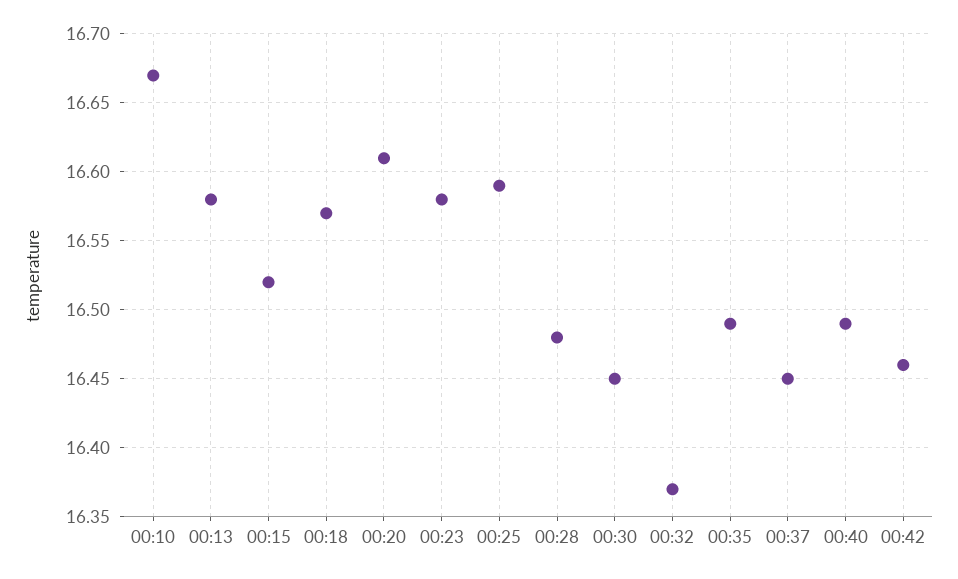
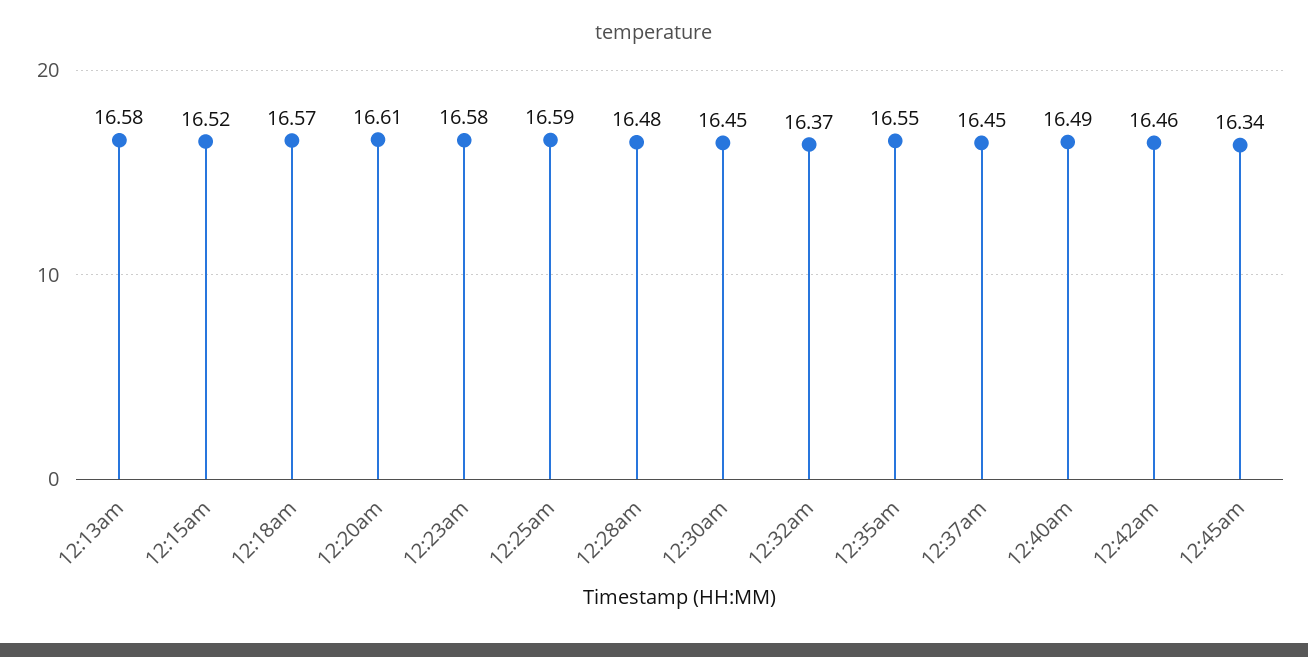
00:10: 16.67 -> none
00:35: 16.49 -> 16.55
12:45am: none -> 16.34

